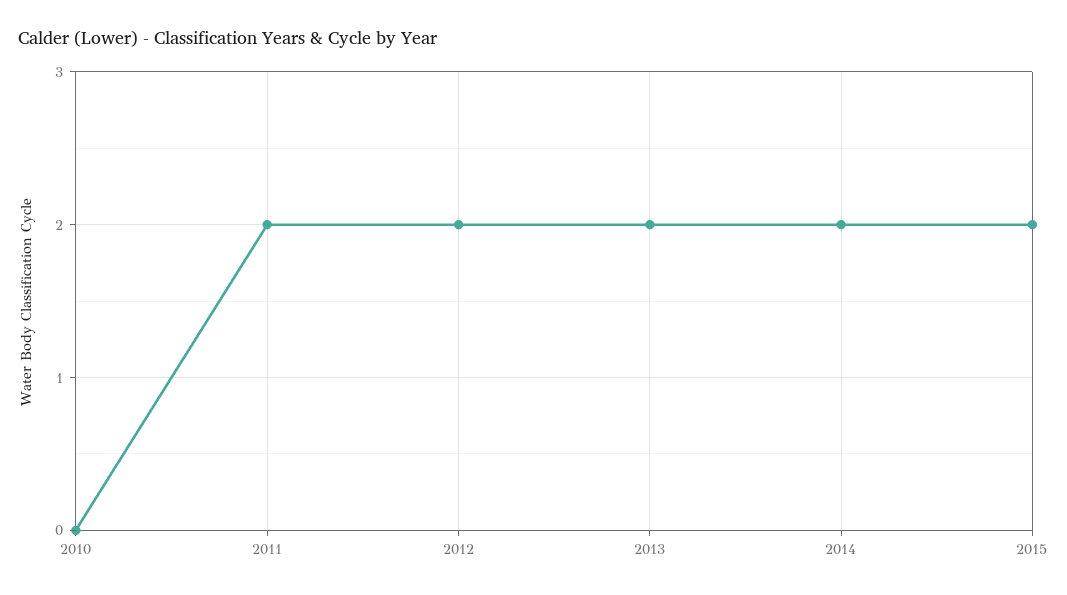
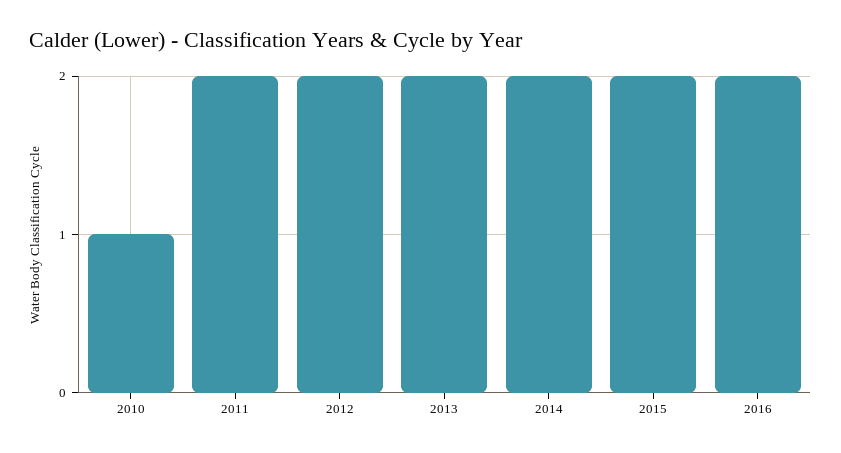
2010: 0 -> 1
2016: none -> 2

